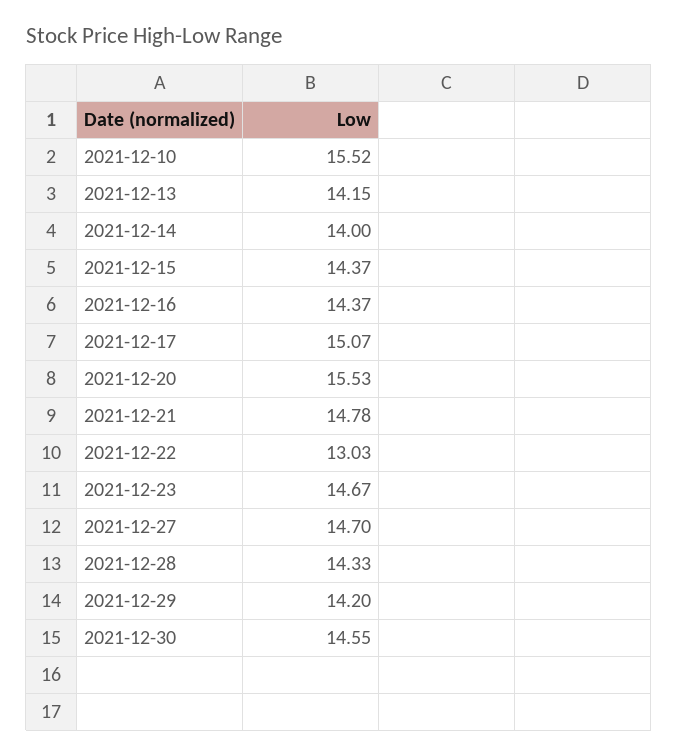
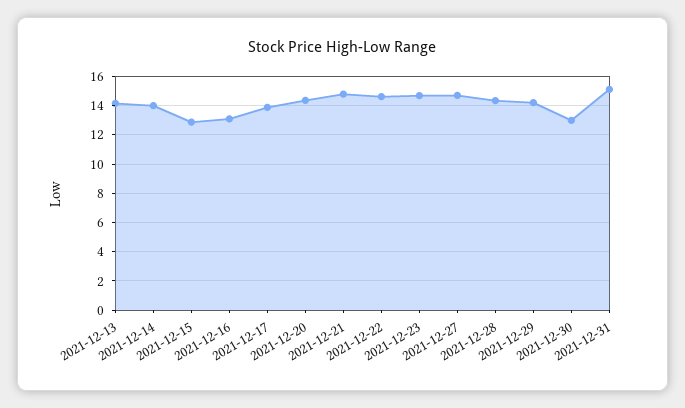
2021-12-10: 15.52 -> none
2021-12-15: 14.37 -> 13
2021-12-16: 14.37 -> 13
2021-12-17: 15.07 -> 14
2021-12-20: 15.53 -> 14.5
2021-12-22: 13.03 -> 14.5
2021-12-30: 14.55 -> 13
2021-12-31: none -> 15

